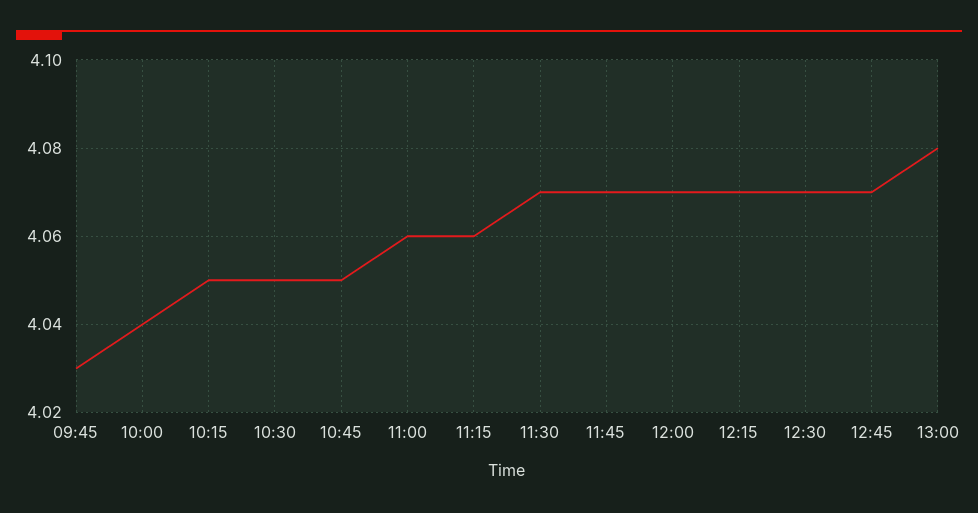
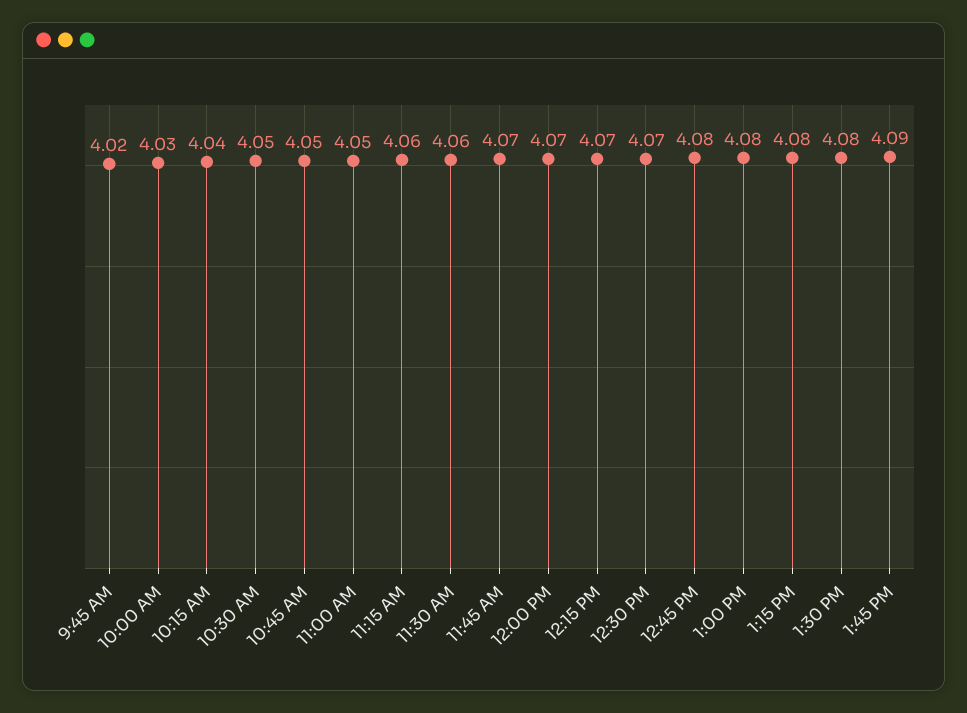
09:45: 4.03 -> 4.02
10:00: 4.04 -> 4.03
10:15: 4.05 -> 4.04
11:00: 4.06 -> 4.05
11:30: 4.07 -> 4.06
12:45: 4.07 -> 4.08
1:15 PM: none -> 4.08
1:30 PM: none -> 4.08
1:45 PM: none -> 4.09

